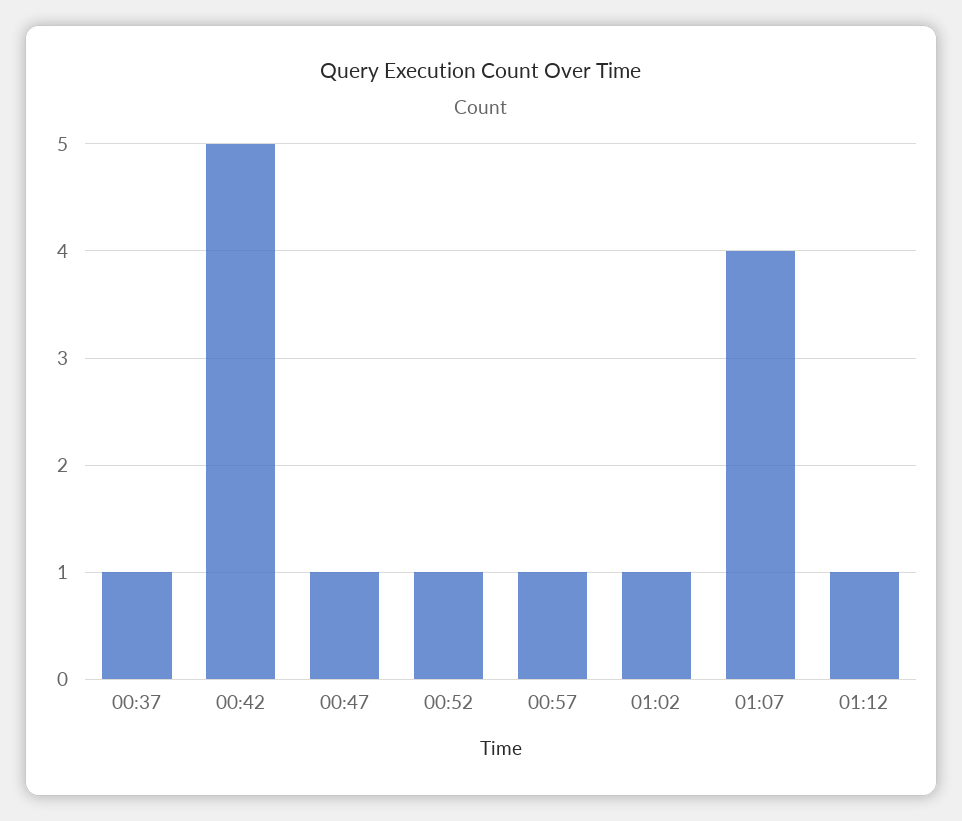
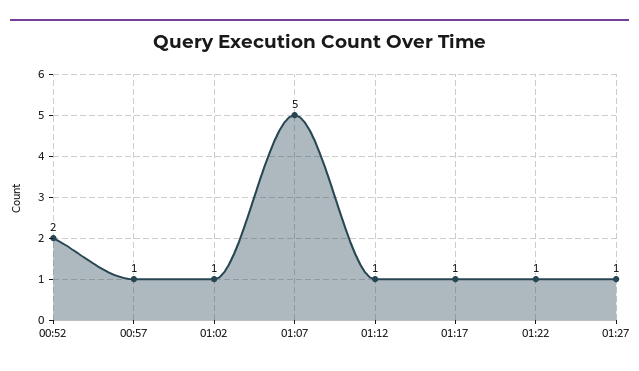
00:37: 1 -> none
00:42: 5 -> none
00:47: 1 -> none
00:52: 1 -> 2
01:07: 4 -> 5
01:17: none -> 1
01:22: none -> 1
01:27: none -> 1

